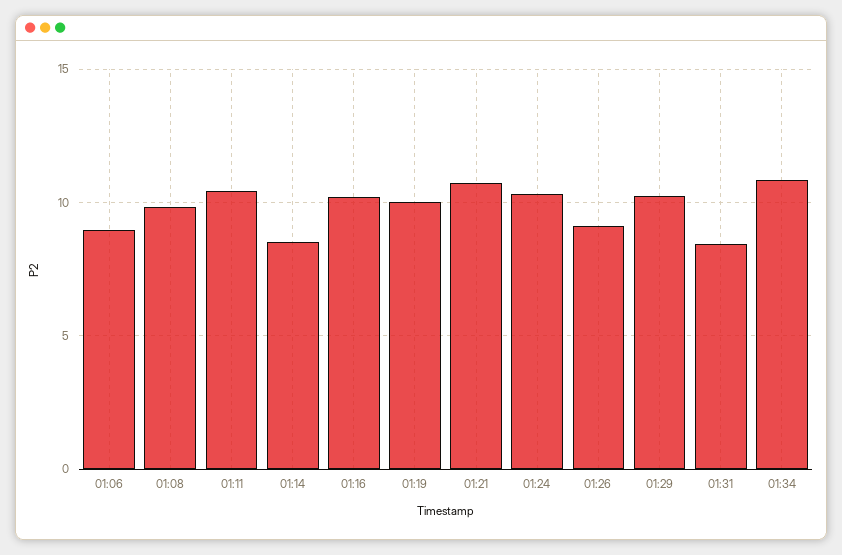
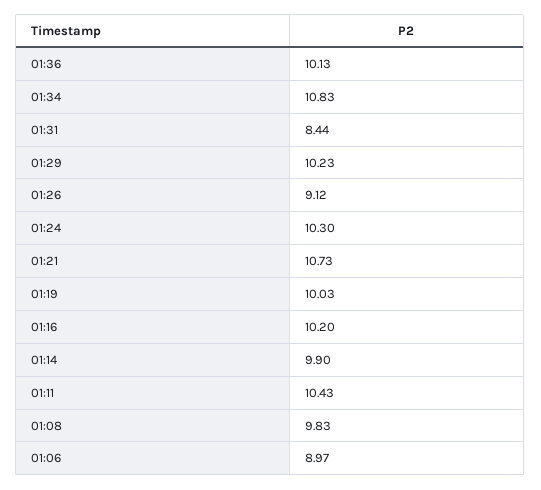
01:14: 8.5 -> 9.9
01:36: none -> 10.13

